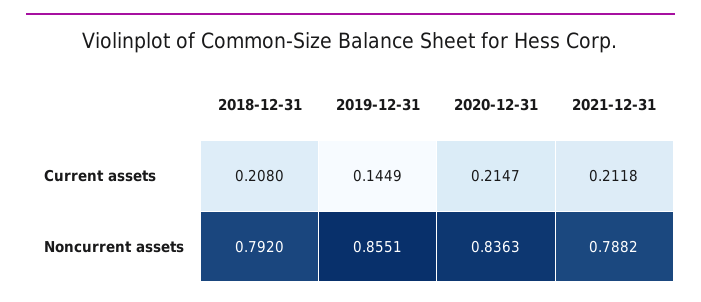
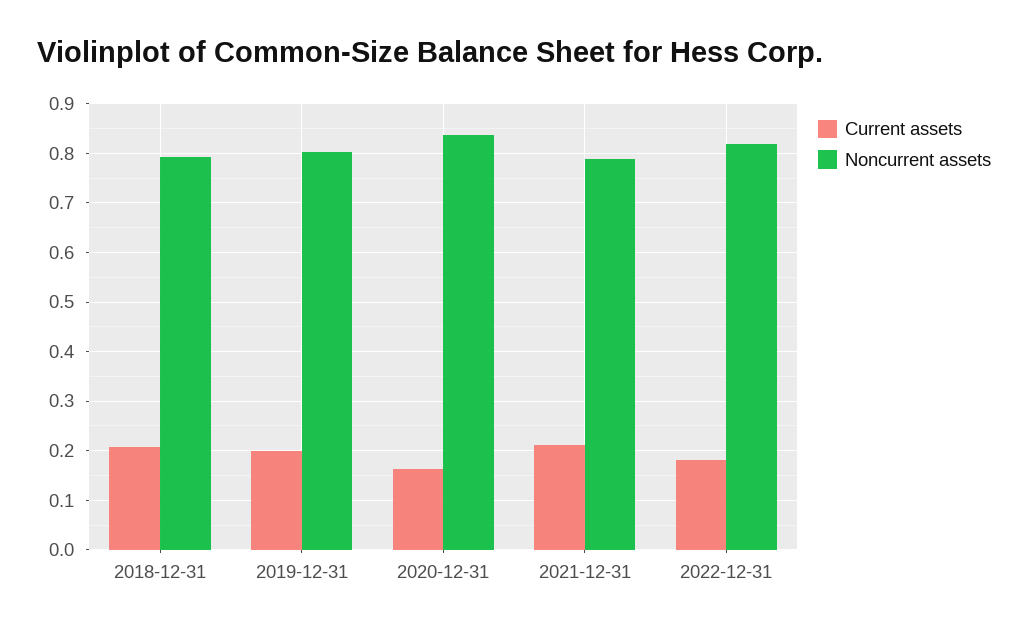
Current assets, 2019-12-31: 0.1449 -> 0.2
Current assets, 2020-12-31: 0.2147 -> 0.16
Noncurrent assets, 2019-12-31: 0.8551 -> 0.8
Current assets, 2022-12-31: none -> 0.18
Noncurrent assets, 2022-12-31: none -> 0.82

